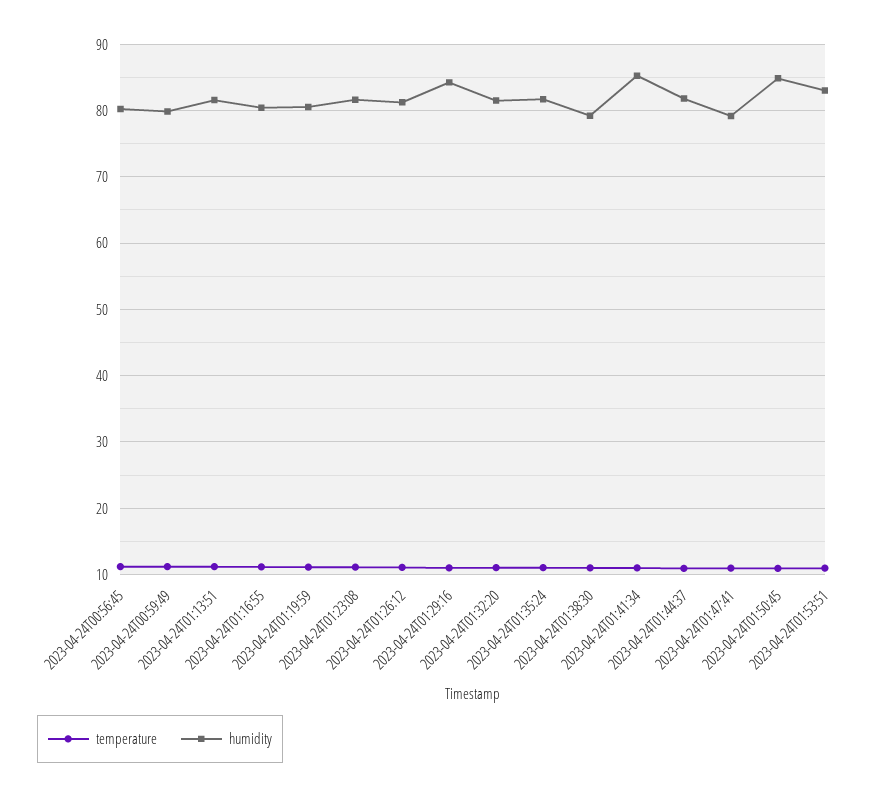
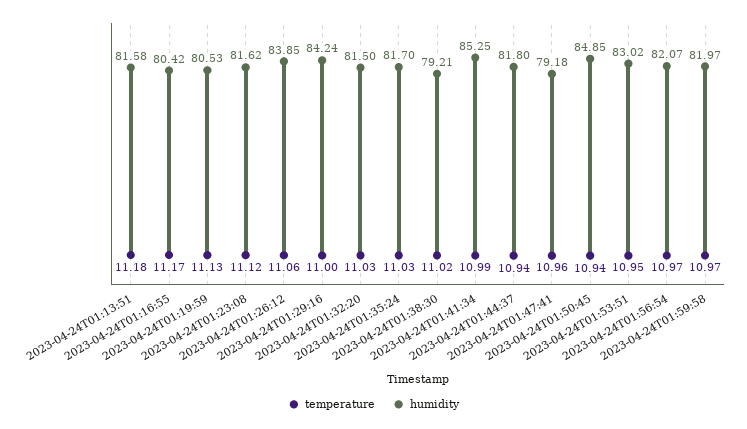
temperature, 2023-04-24T00:56:45: 11 -> none
humidity, 2023-04-24T00:56:45: 80 -> none
temperature, 2023-04-24T00:59:49: 11 -> none
humidity, 2023-04-24T00:59:49: 80 -> none
humidity, 2023-04-24T01:26:12: 81 -> 83.85
temperature, 2023-04-24T01:56:54: none -> 10.97
humidity, 2023-04-24T01:56:54: none -> 82.07
temperature, 2023-04-24T01:59:58: none -> 10.97
humidity, 2023-04-24T01:59:58: none -> 81.97

